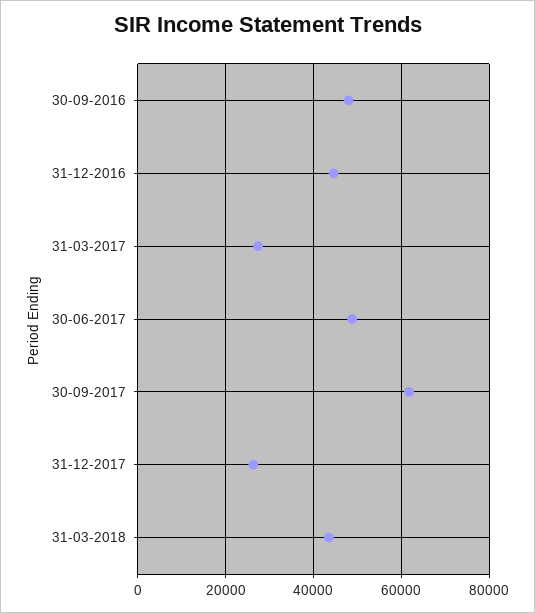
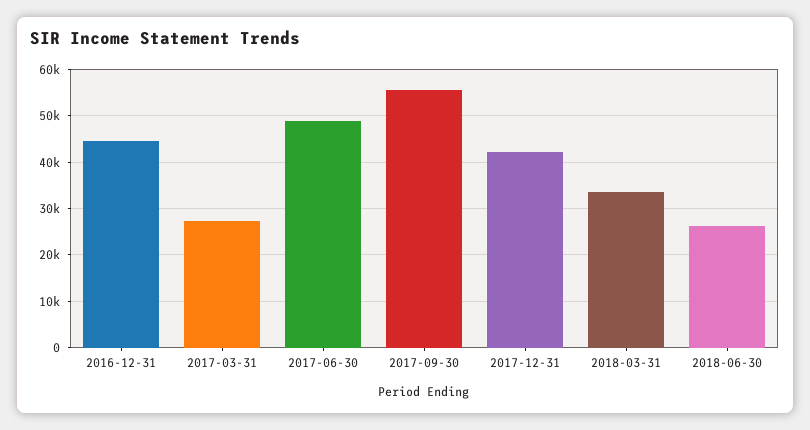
30-09-2016: 48000 -> none
30-09-2017: 62000 -> 56000
31-12-2017: 26000 -> 42000
31-03-2018: 44000 -> 34000
2018-06-30: none -> 26000

